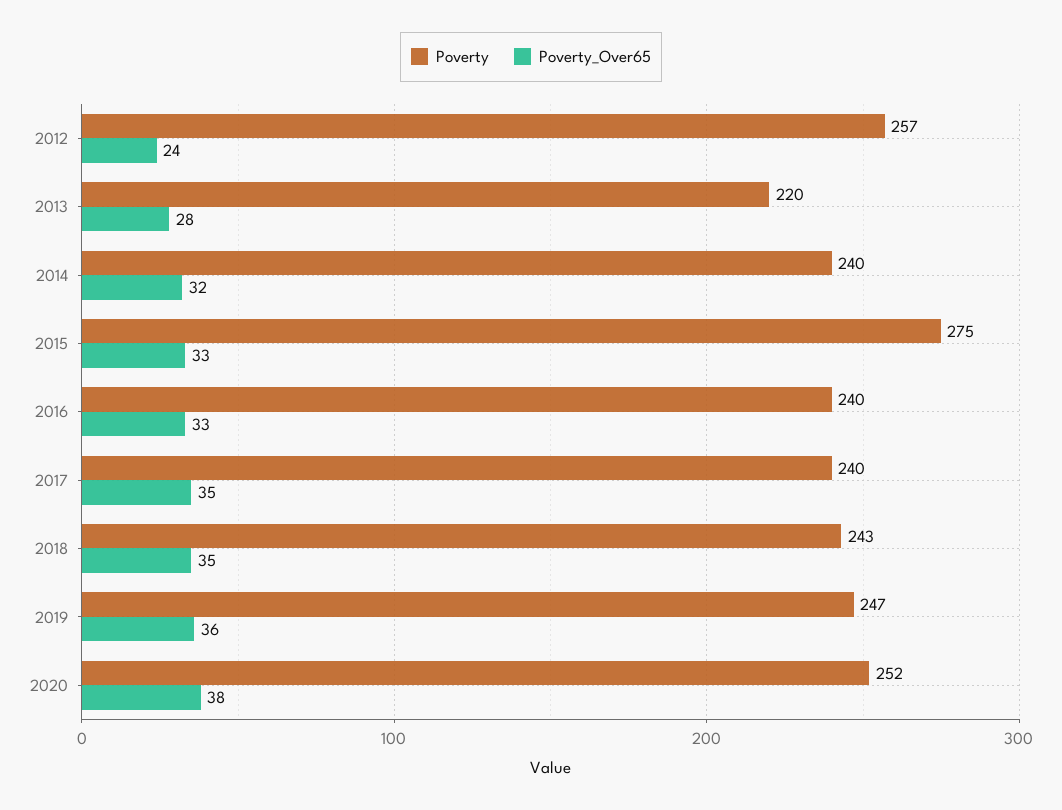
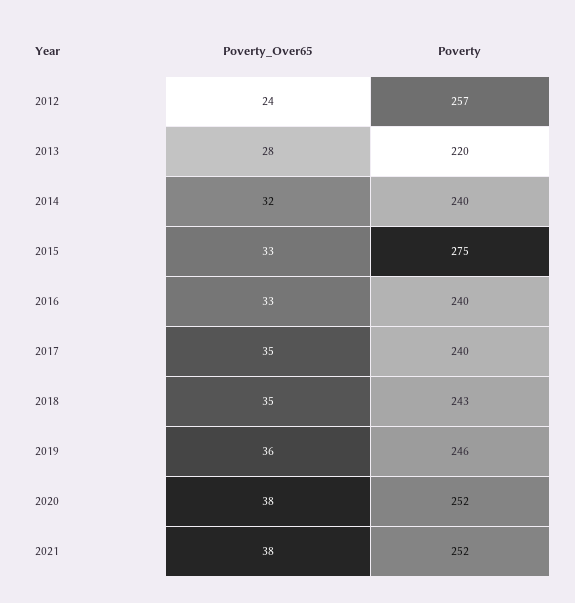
Poverty, 2019: 247 -> 246
Poverty_Over65, 2021: none -> 38
Poverty, 2021: none -> 252

